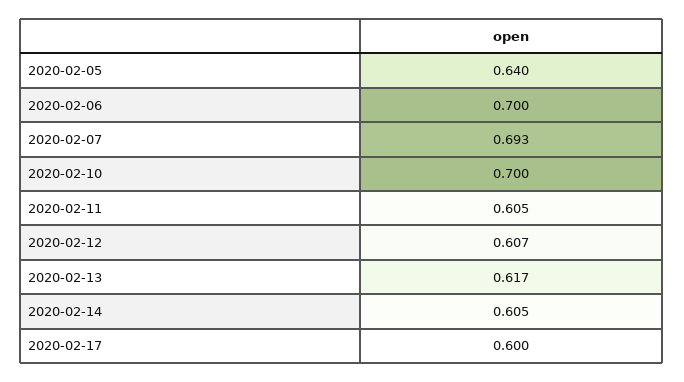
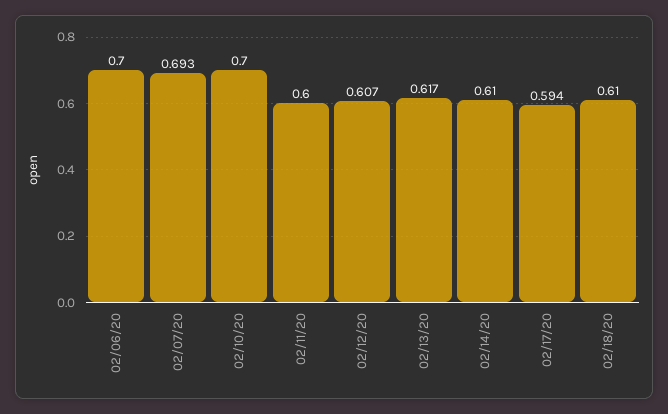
2020-02-05: 0.64 -> none
2020-02-11: 0.605 -> 0.6
2020-02-14: 0.605 -> 0.61
2020-02-17: 0.6 -> 0.594
02/18/20: none -> 0.61

